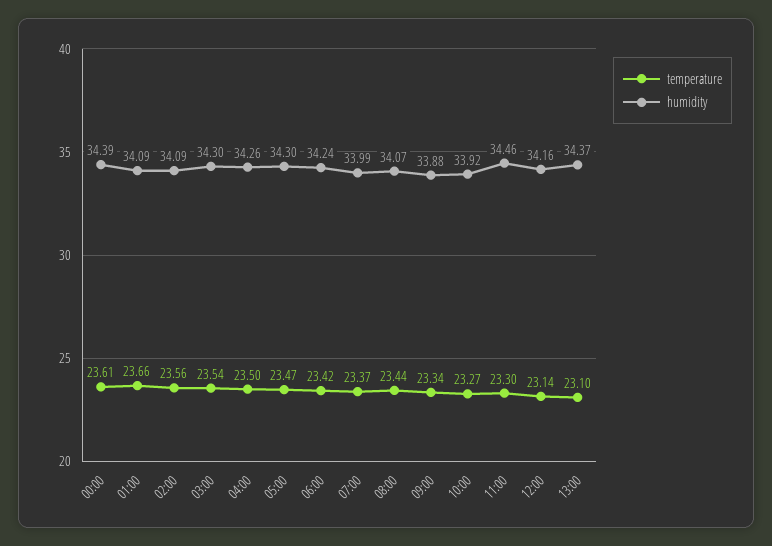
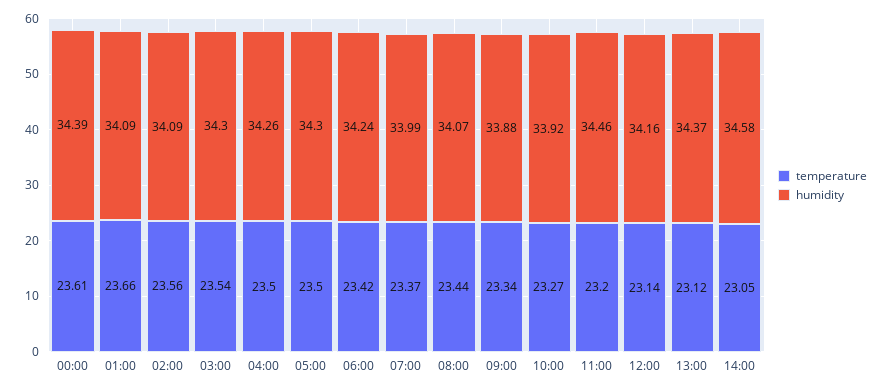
temperature, 05:00: 23.47 -> 23.5
temperature, 11:00: 23.3 -> 23.2
temperature, 13:00: 23.1 -> 23.12
temperature, 14:00: none -> 23.05
humidity, 14:00: none -> 34.58

